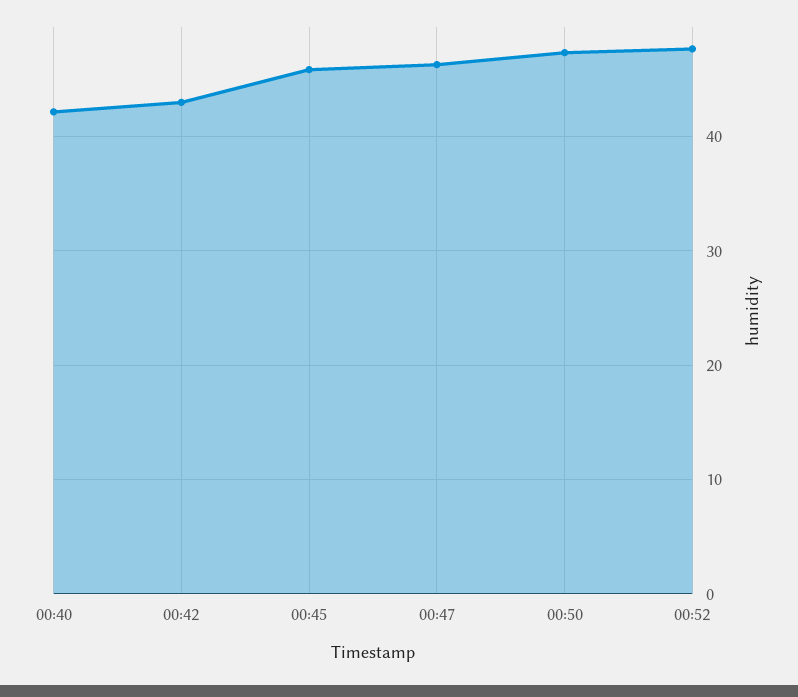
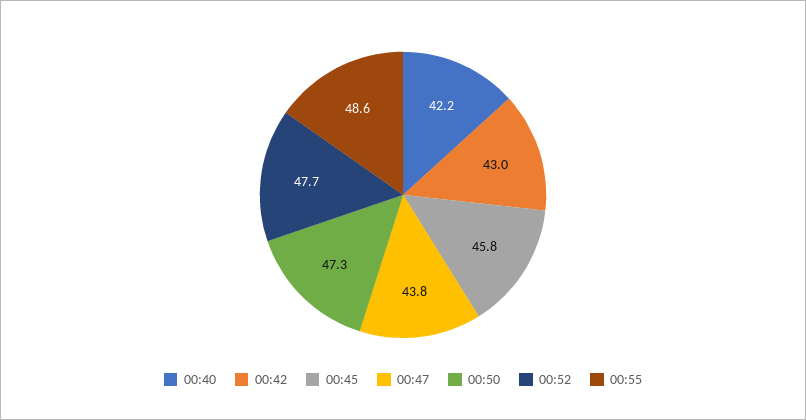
00:47: 46 -> 43.8
00:55: none -> 48.6

